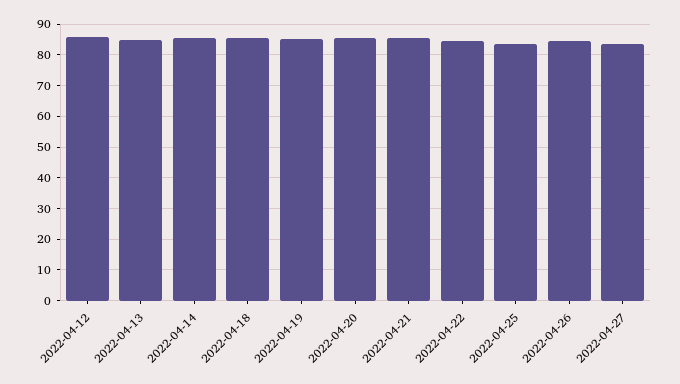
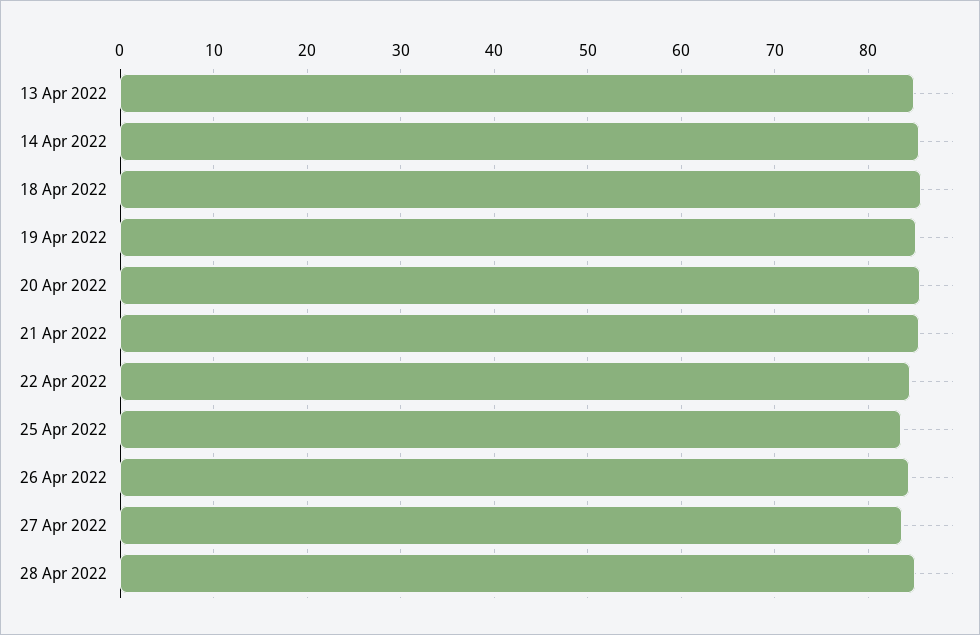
2022-04-12: 86 -> none
28 Apr 2022: none -> 85

